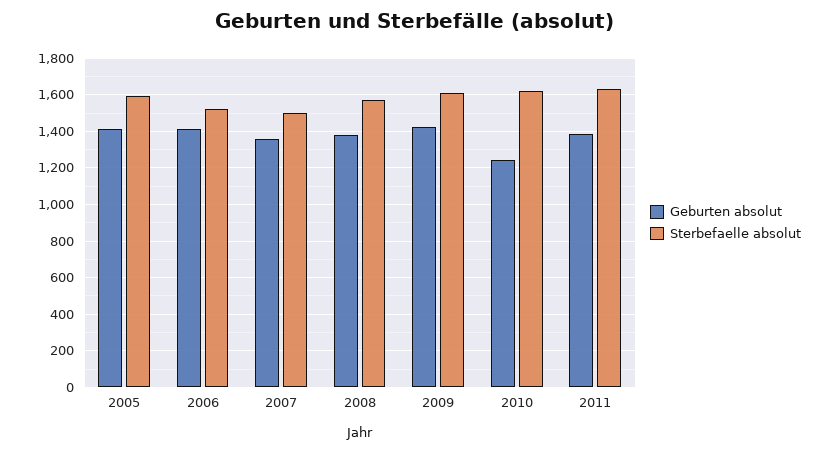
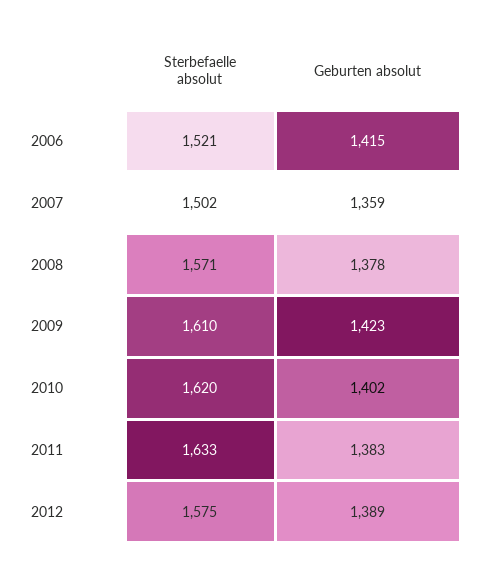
Geburten absolut, 2005: 1400 -> none
Sterbefaelle absolut, 2005: 1600 -> none
Geburten absolut, 2010: 1250 -> 1402
Sterbefaelle absolut, 2012: none -> 1575
Geburten absolut, 2012: none -> 1389

